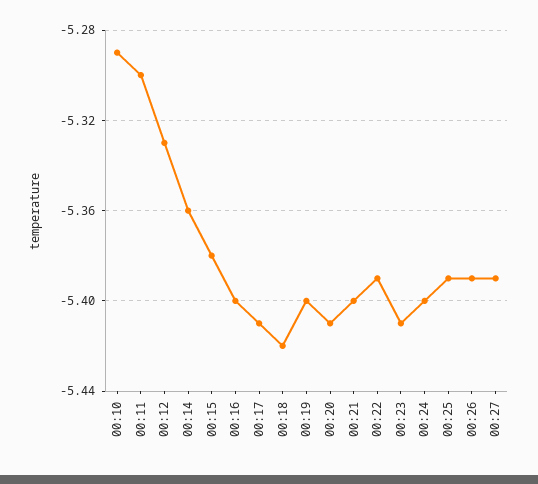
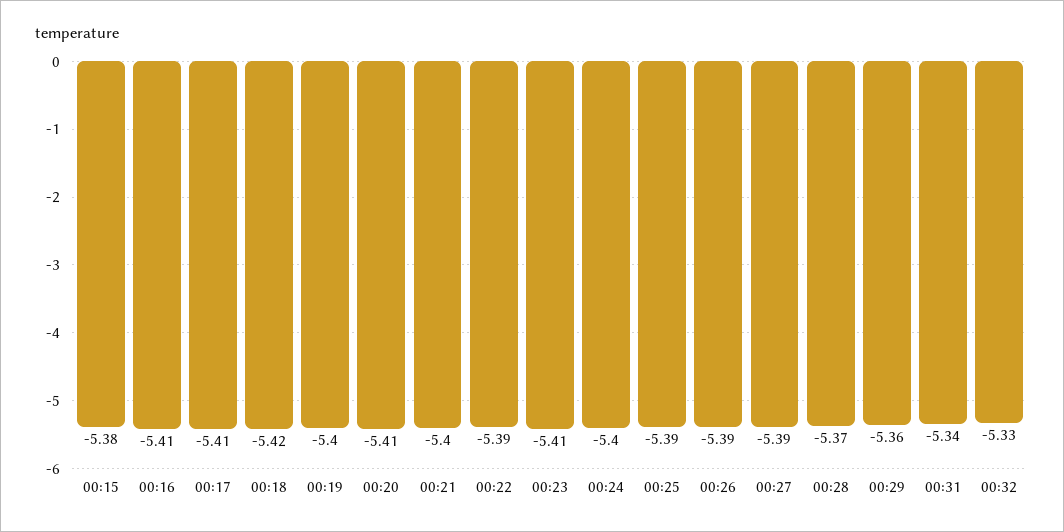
00:10: -5.29 -> none
00:11: -5.3 -> none
00:12: -5.33 -> none
00:14: -5.36 -> none
00:16: -5.4 -> -5.41
00:28: none -> -5.37
00:29: none -> -5.36
00:31: none -> -5.34
00:32: none -> -5.33

